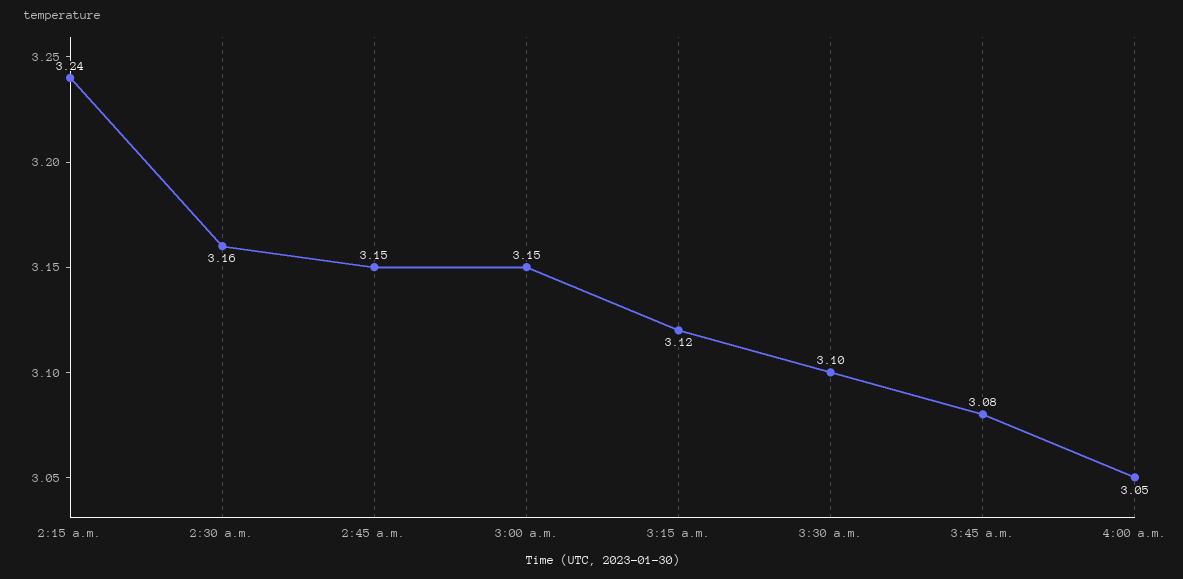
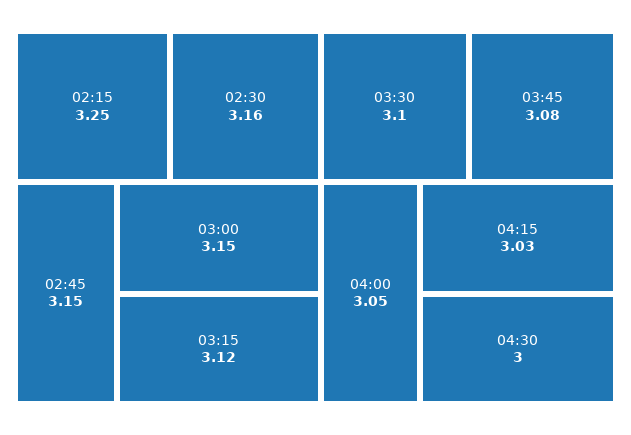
2:15 a.m.: 3.24 -> 3.25
04:15: none -> 3.03
04:30: none -> 3

